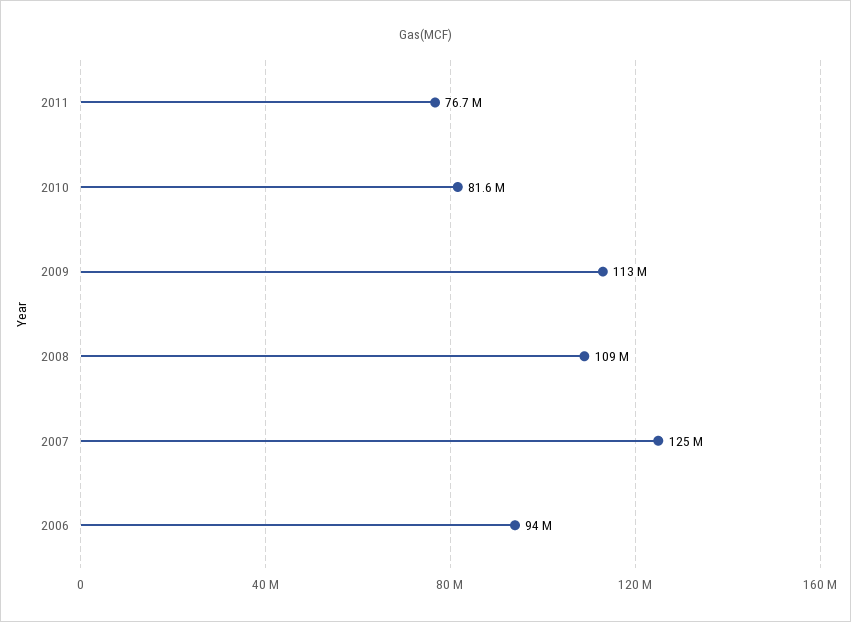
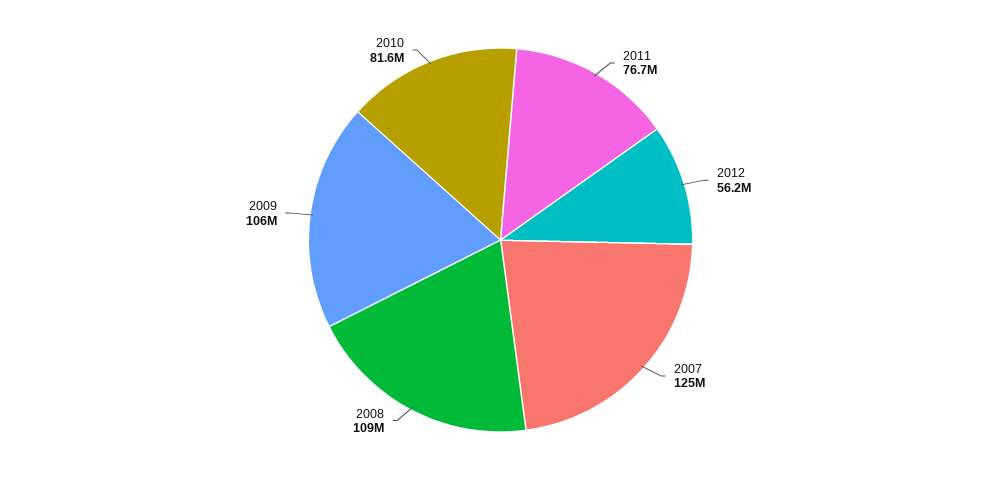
2009: 113000000 -> 106000000
2006: 94000000 -> none
2012: none -> 56200000

